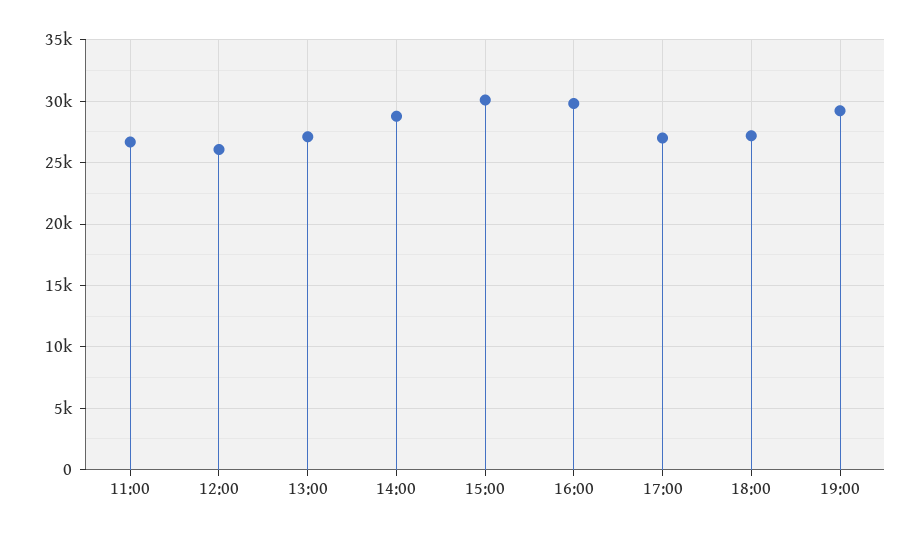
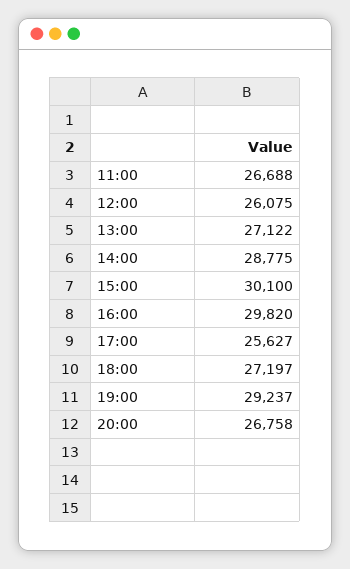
17:00: 27000 -> 25627
20:00: none -> 26758

